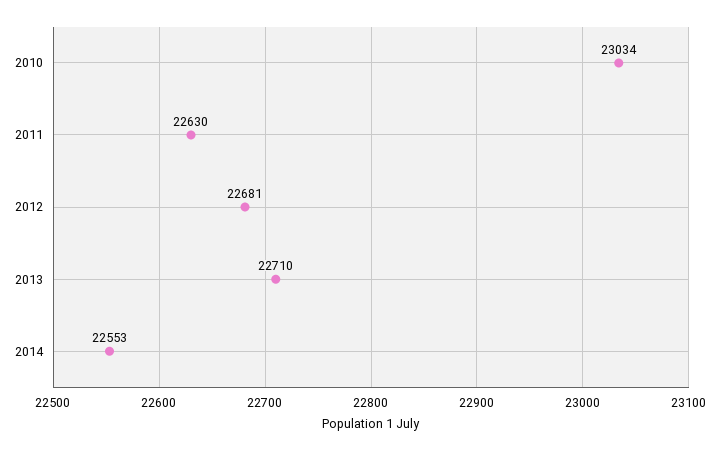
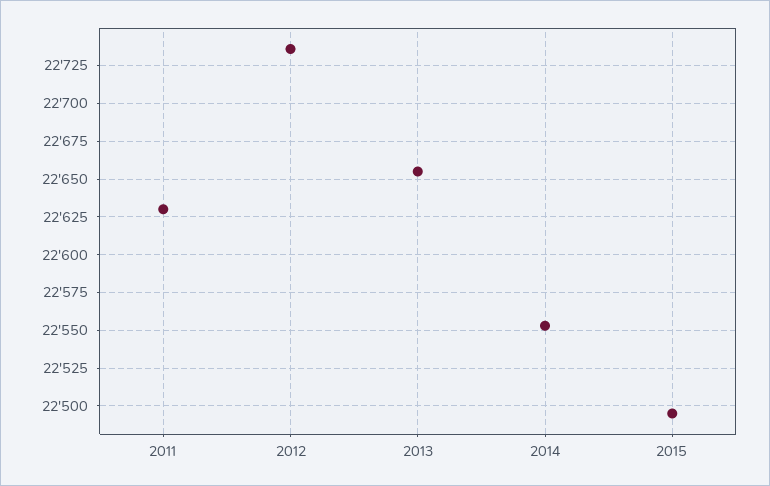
2010: 23034 -> none
2012: 22681 -> 22735
2013: 22710 -> 22655
2015: none -> 22495

